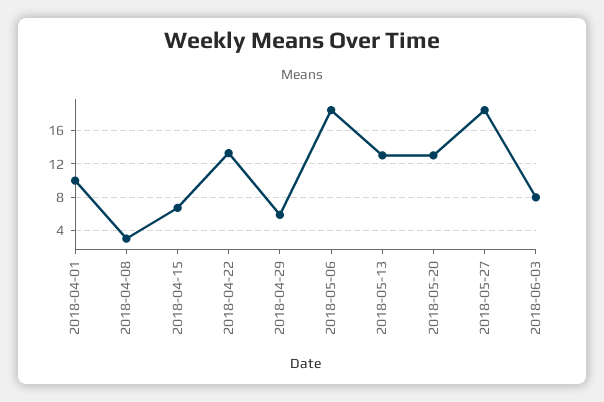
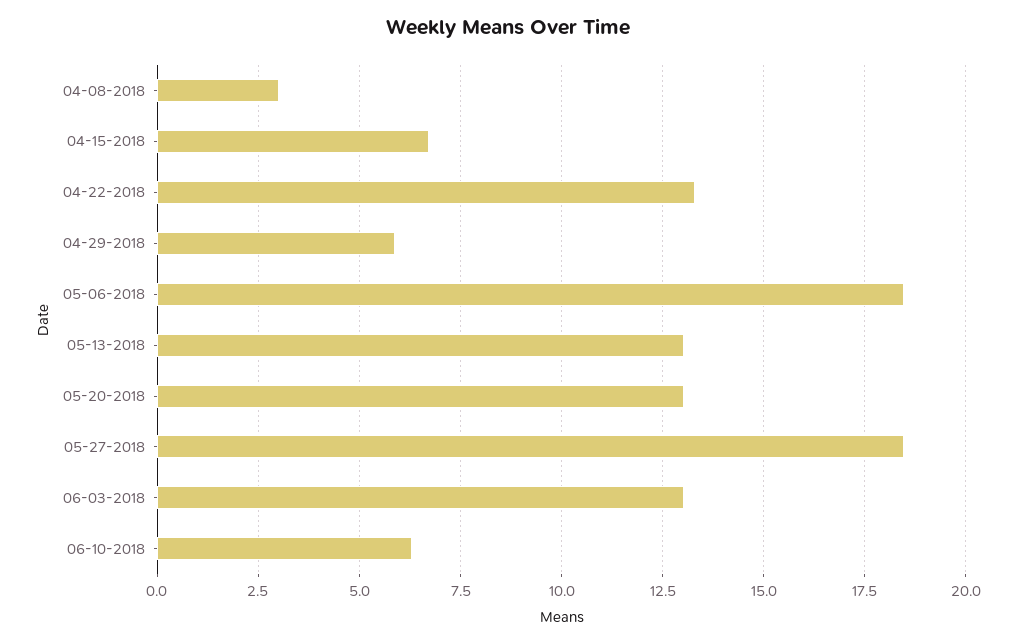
2018-04-01: 10 -> none
2018-06-03: 8 -> 13
06-10-2018: none -> 6.25

